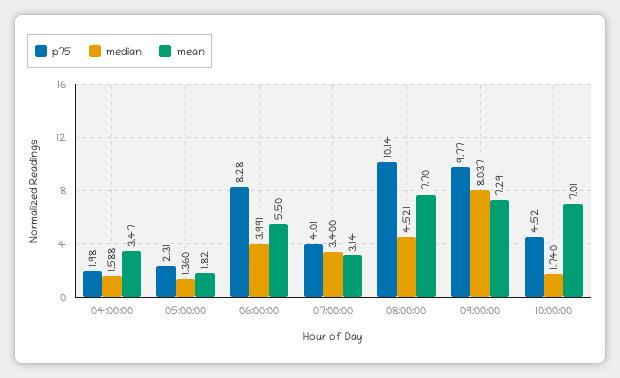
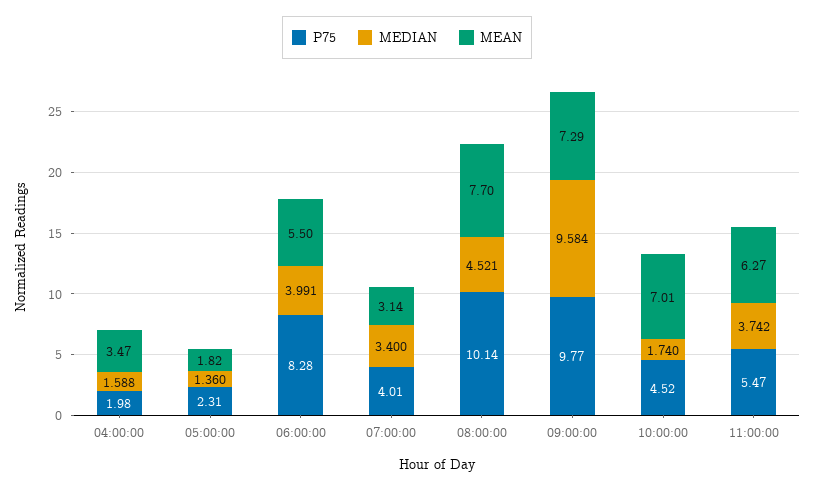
median, 09:00:00: 8.037 -> 9.584
p75, 11:00:00: none -> 5.47
median, 11:00:00: none -> 3.742
mean, 11:00:00: none -> 6.27

